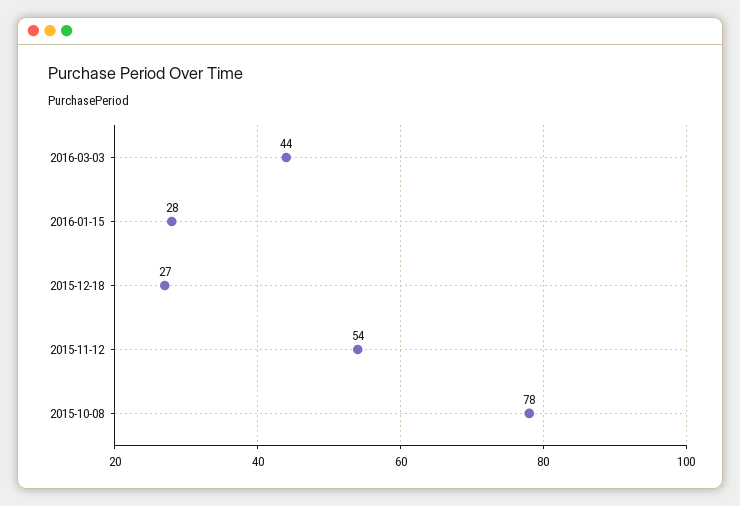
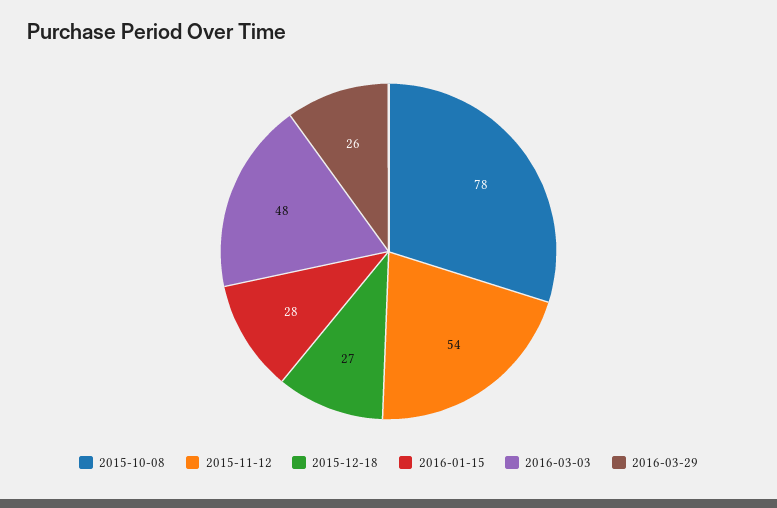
2016-03-03: 44 -> 48
2016-03-29: none -> 26

